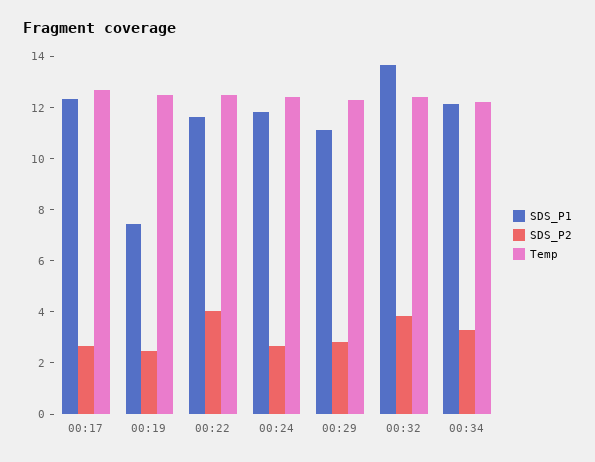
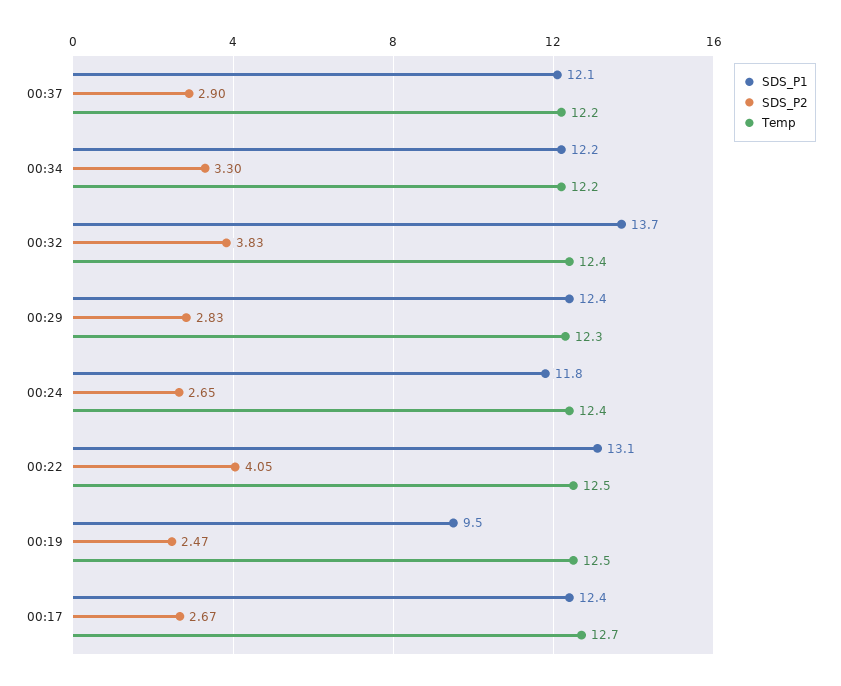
SDS_P1, 00:19: 7.5 -> 9.5
SDS_P1, 00:22: 11.5 -> 13.1
SDS_P1, 00:29: 11 -> 12.4
SDS_P1, 00:37: none -> 12.1
SDS_P2, 00:37: none -> 2.9
Temp, 00:37: none -> 12.2

